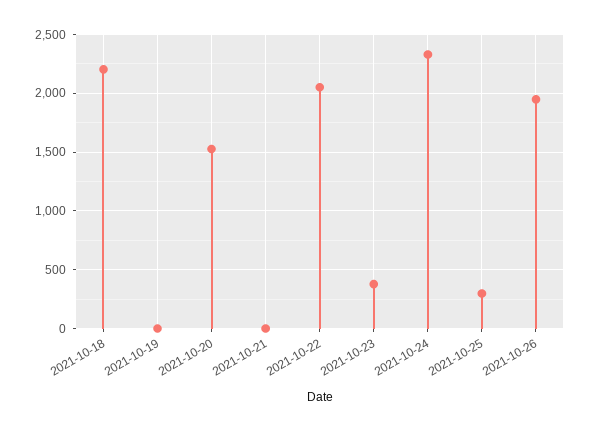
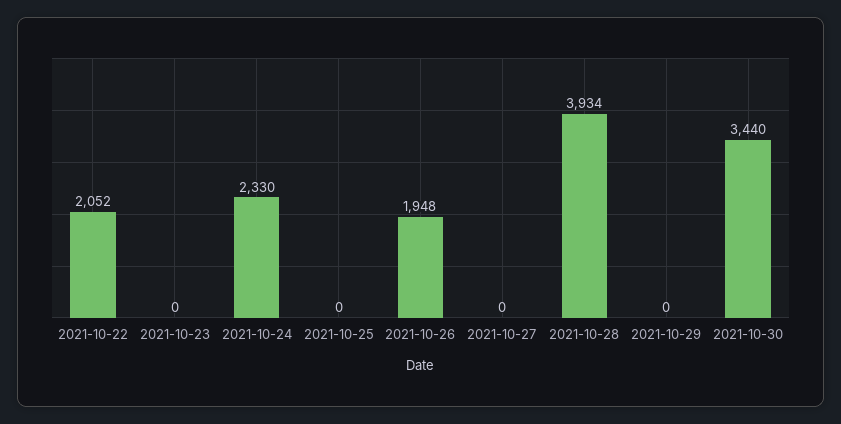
2021-10-18: 2200 -> none
2021-10-19: 0 -> none
2021-10-20: 1500 -> none
2021-10-21: 0 -> none
2021-10-23: 400 -> 0
2021-10-25: 300 -> 0
2021-10-27: none -> 0
2021-10-28: none -> 3934
2021-10-29: none -> 0
2021-10-30: none -> 3440

